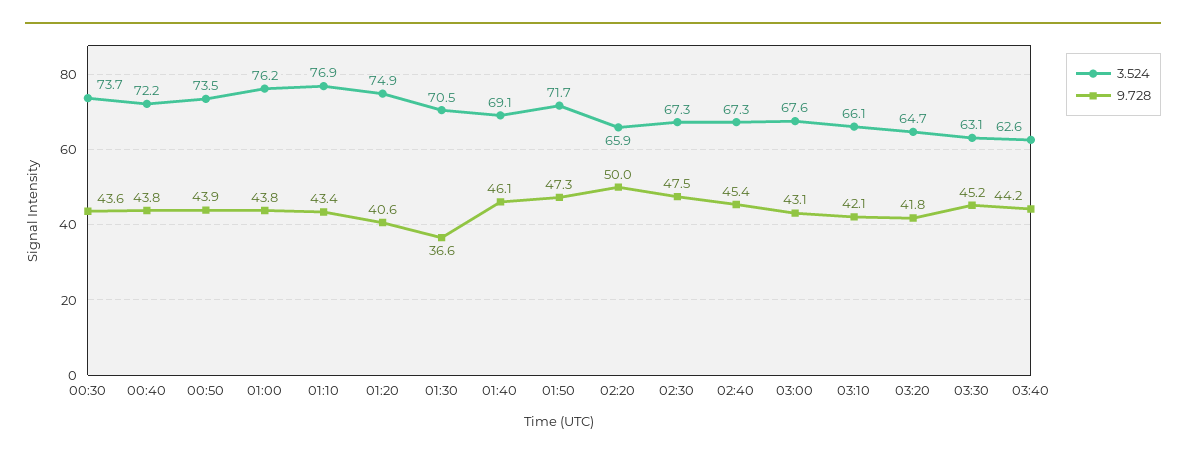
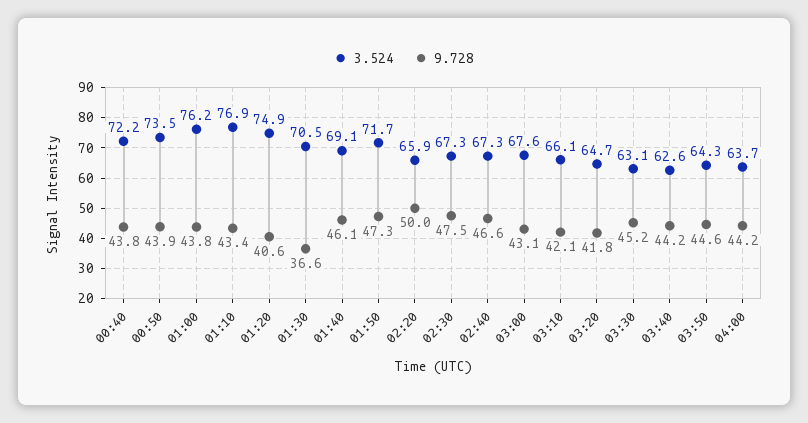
3.524, 00:30: 73.7 -> none
9.728, 00:30: 43.6 -> none
9.728, 02:40: 45.4 -> 46.6
3.524, 03:50: none -> 64.3
9.728, 03:50: none -> 44.6
3.524, 04:00: none -> 63.7
9.728, 04:00: none -> 44.2

